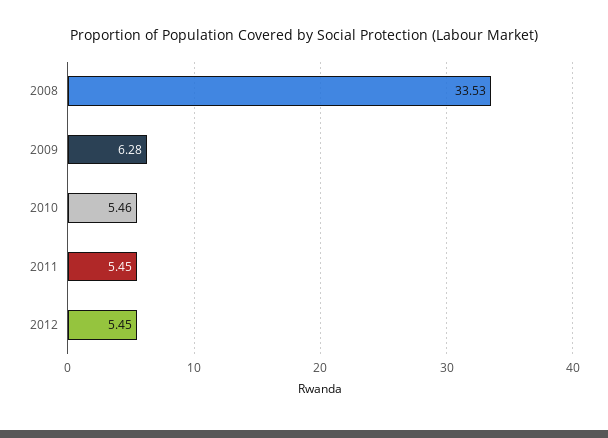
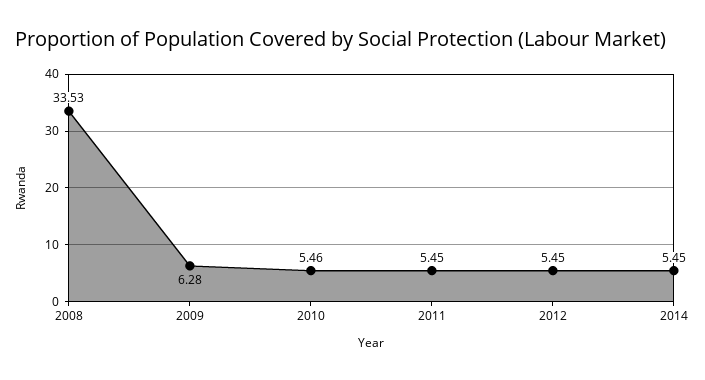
2014: none -> 5.45

